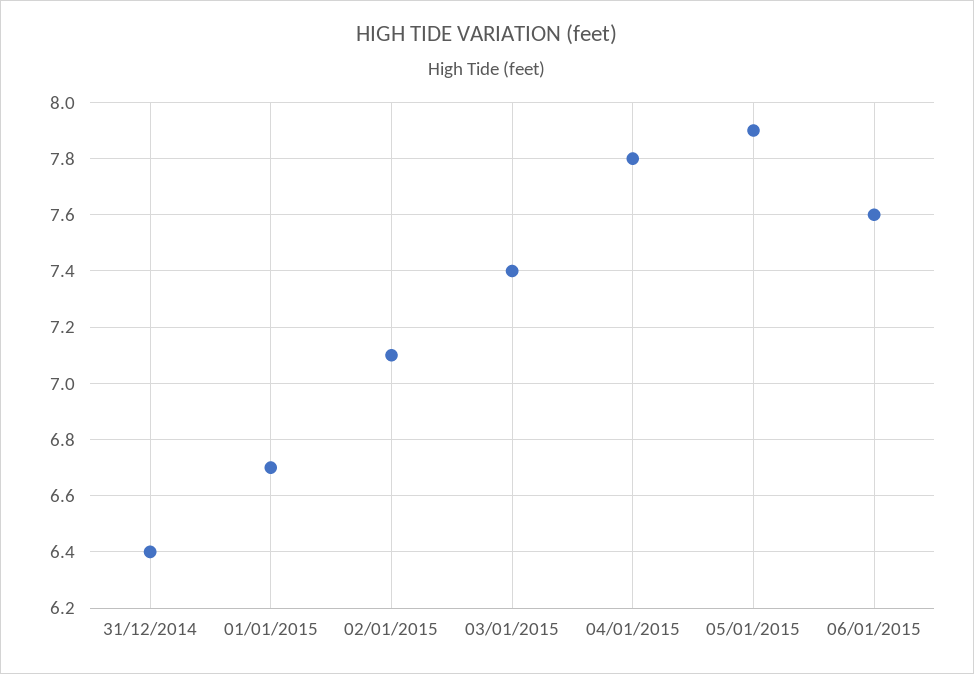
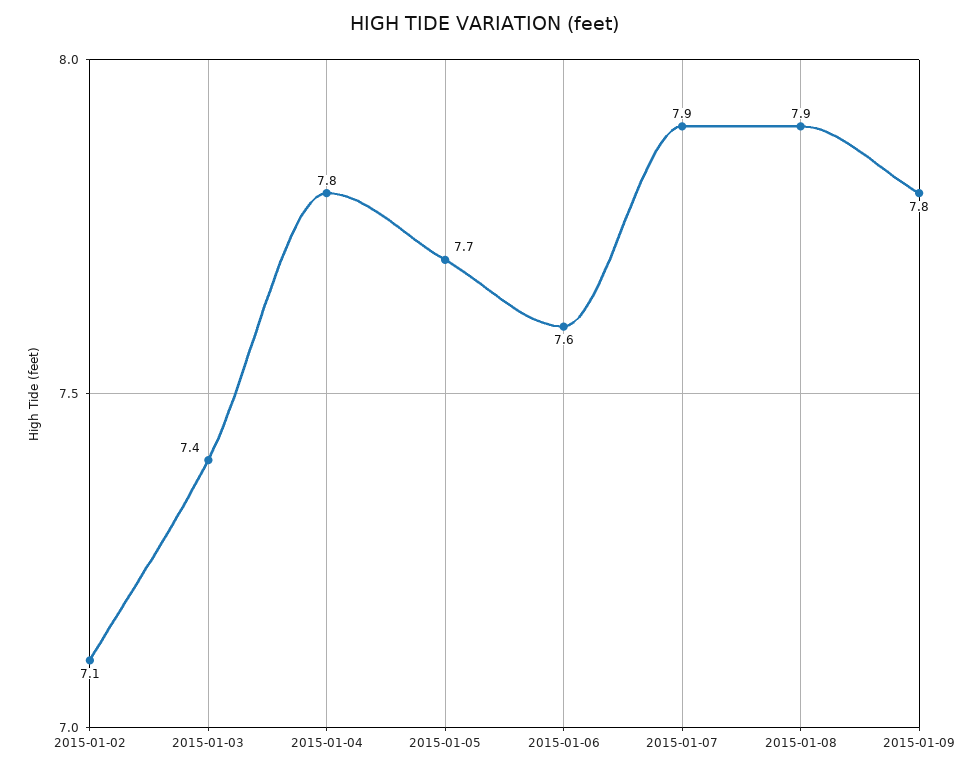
31/12/2014: 6.4 -> none
01/01/2015: 6.7 -> none
05/01/2015: 7.9 -> 7.7
2015-01-07: none -> 7.9
2015-01-08: none -> 7.9
2015-01-09: none -> 7.8

